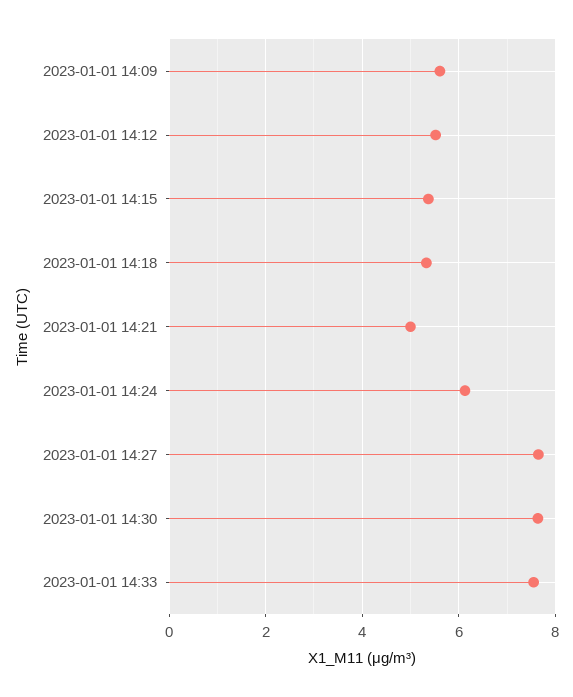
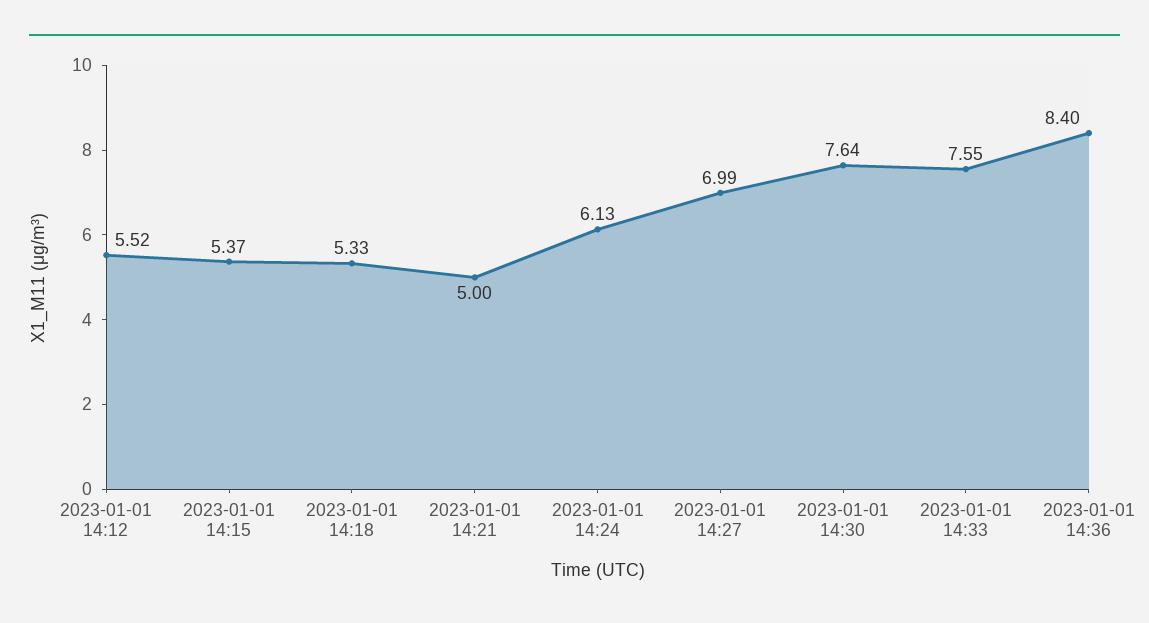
2023-01-01 14:09: 5.6 -> none
2023-01-01 14:27: 7.6 -> 6.99
2023-01-01 14:36: none -> 8.4

